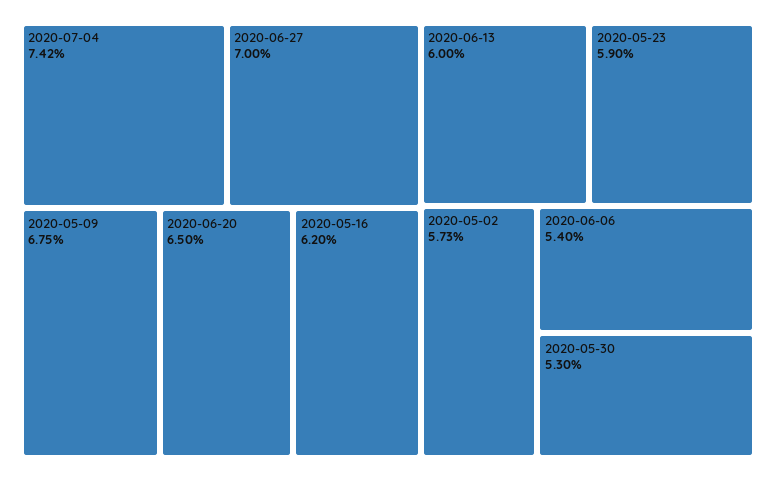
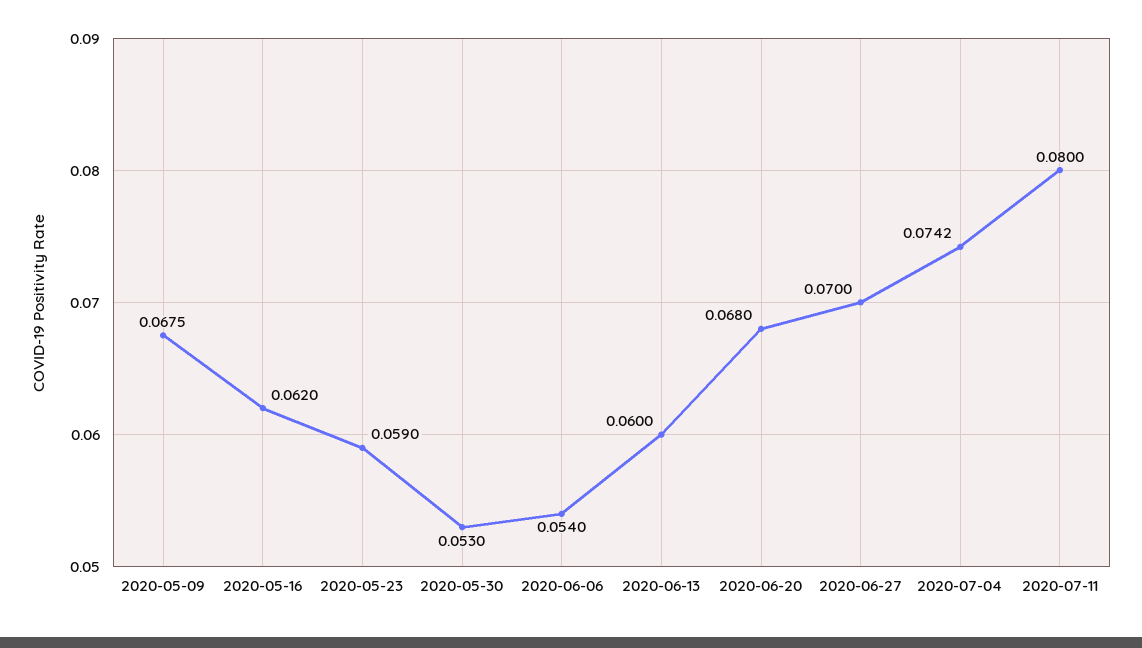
2020-06-20: 0.065 -> 0.068
2020-05-02: 0.0573 -> none
2020-07-11: none -> 0.08

